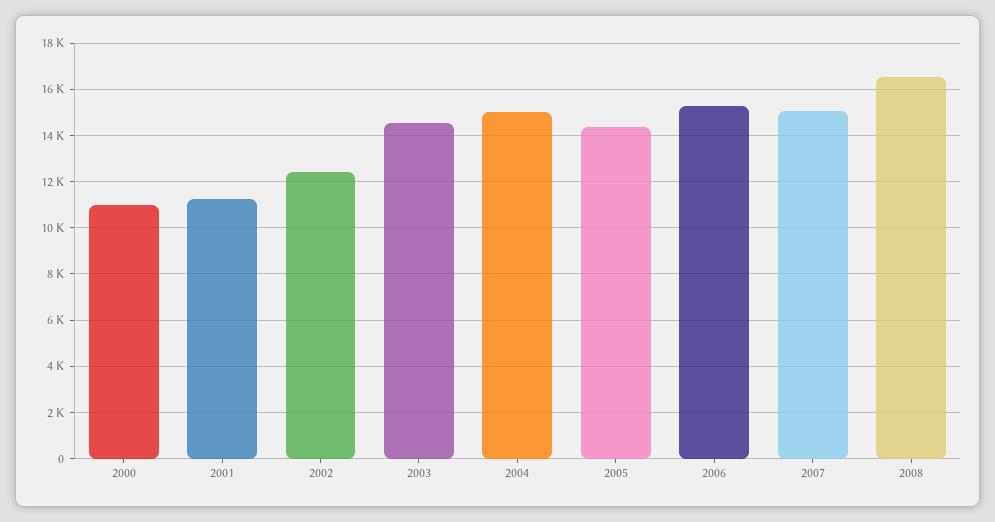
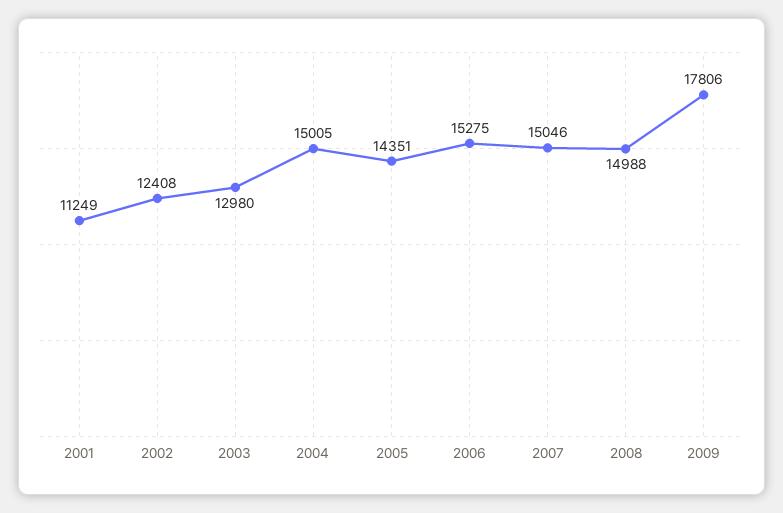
2000: 11000 -> none
2003: 14500 -> 12980
2008: 16500 -> 14988
2009: none -> 17806

